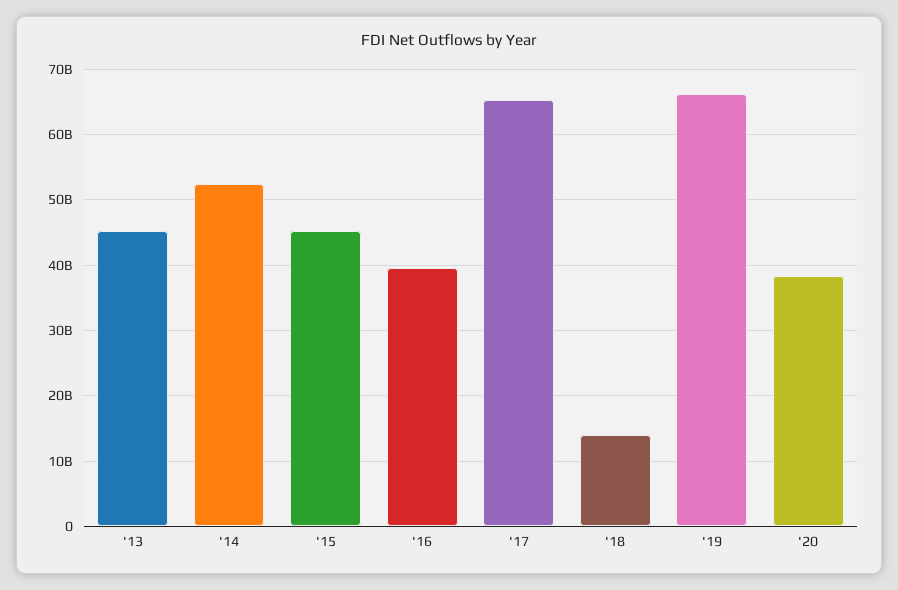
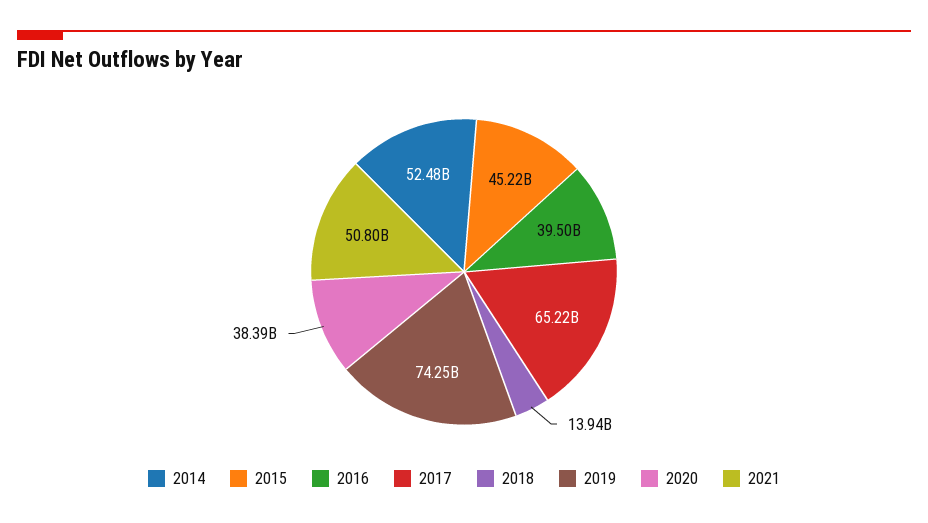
'13: 45000000000 -> none
'19: 66000000000 -> 74250000000
2021: none -> 50800000000

